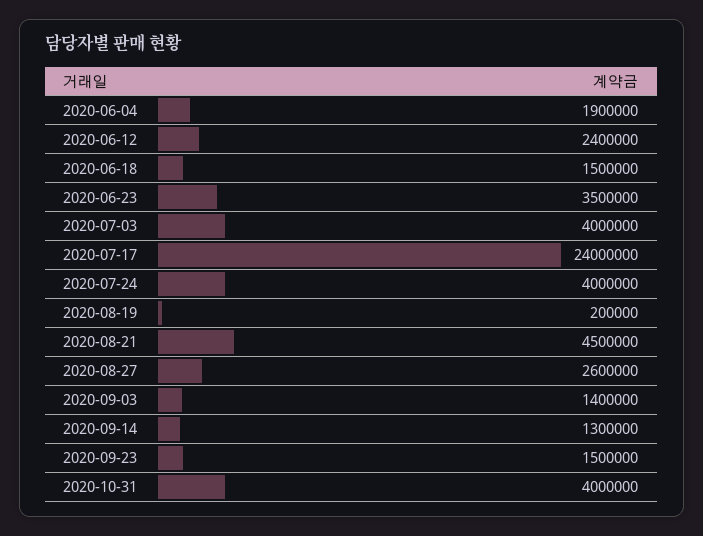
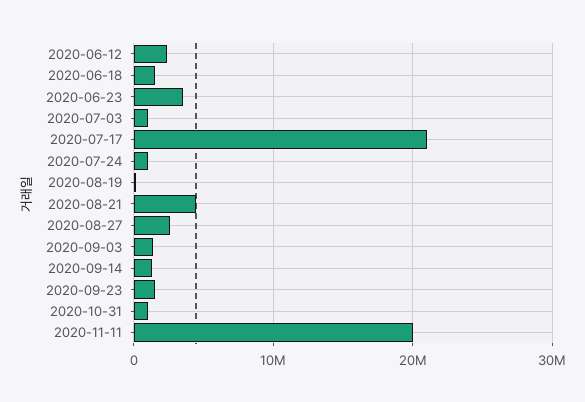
2020-06-04: 1900000 -> none
2020-07-03: 4000000 -> 1000000
2020-07-17: 24000000 -> 21000000
2020-07-24: 4000000 -> 1000000
2020-10-31: 4000000 -> 1000000
2020-11-11: none -> 20000000

